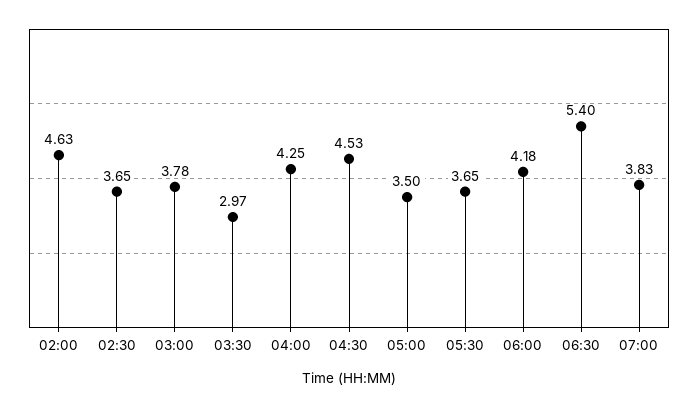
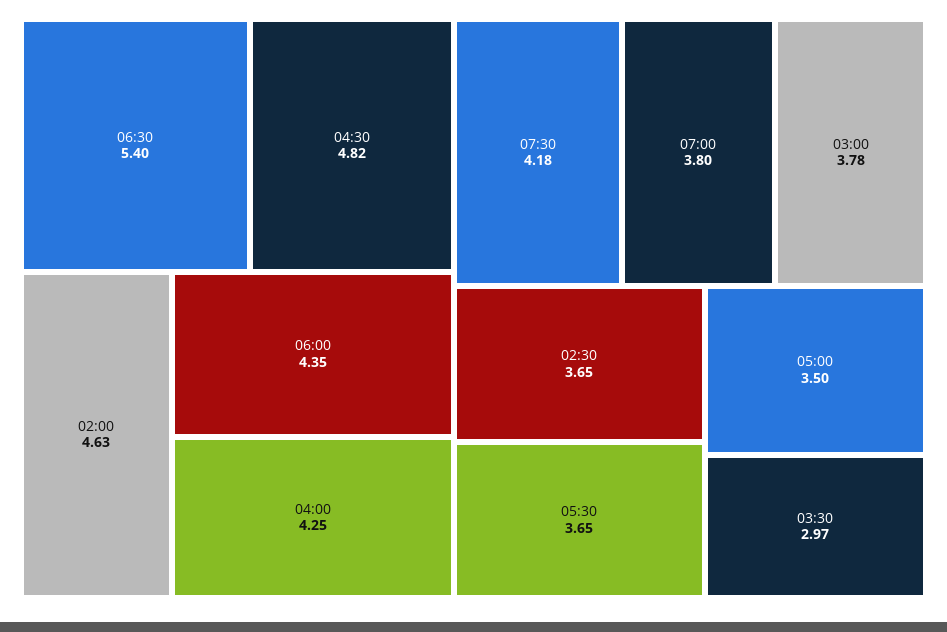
04:30: 4.53 -> 4.82
06:00: 4.18 -> 4.35
07:00: 3.83 -> 3.8
07:30: none -> 4.18

